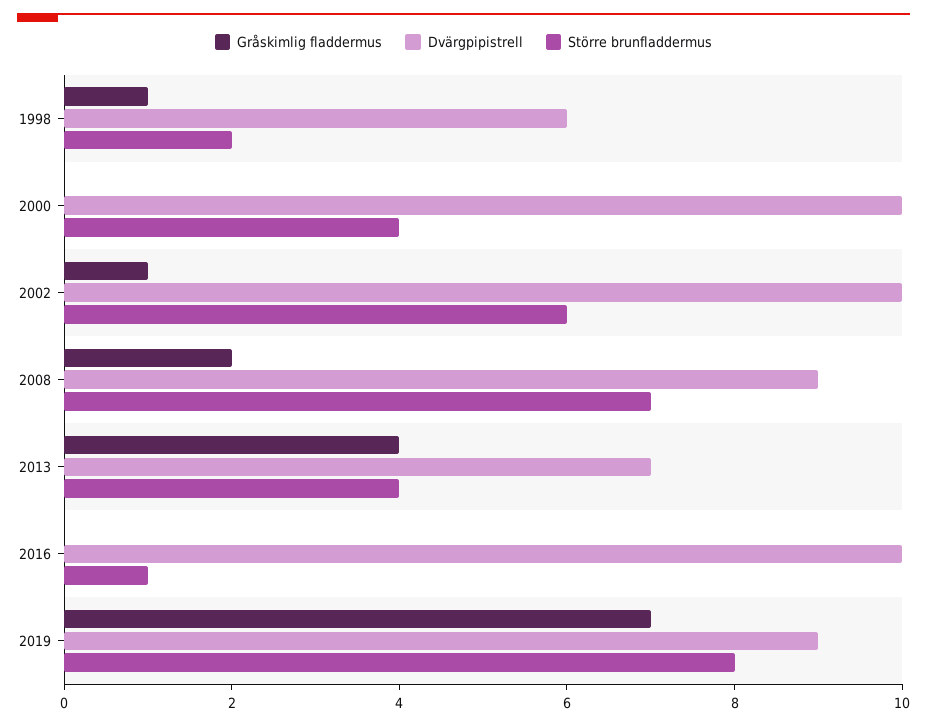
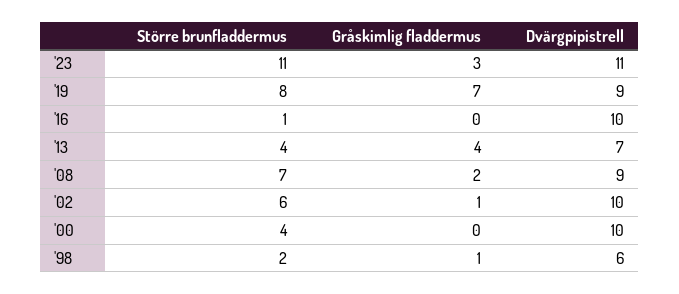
Större brunfladdermus, '23: none -> 11
Gråskimlig fladdermus, '23: none -> 3
Dvärgpipistrell, '23: none -> 11

